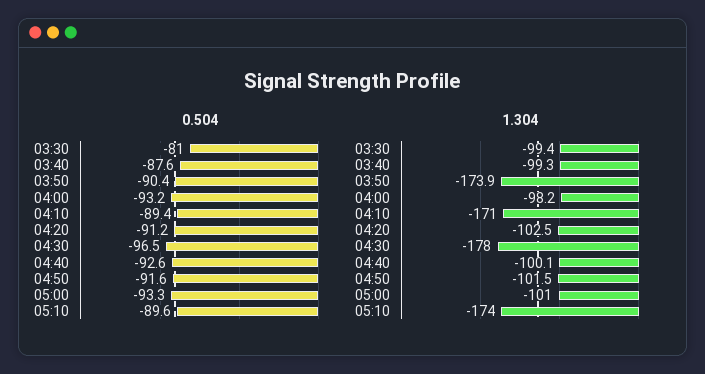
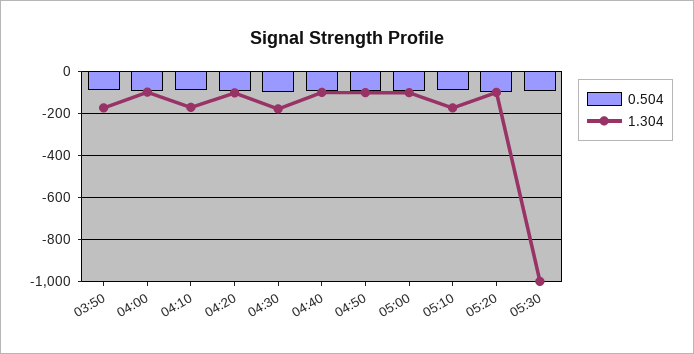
0.504, 03:30: -81 -> none
0.504, 03:40: -87.6 -> none
1.304, 03:30: -99.4 -> none
1.304, 03:40: -99.3 -> none
0.504, 05:20: none -> -100
1.304, 05:20: none -> -100
0.504, 05:30: none -> -100
1.304, 05:30: none -> -1000

